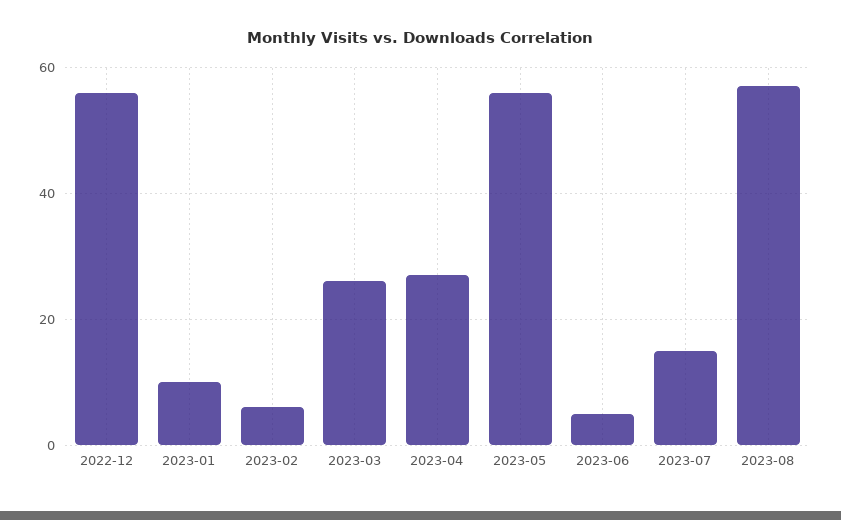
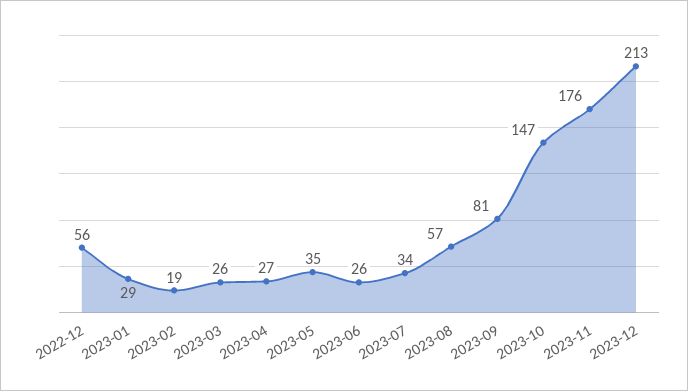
2023-01: 10 -> 29
2023-02: 5 -> 19
2023-05: 55 -> 35
2023-06: 5 -> 26
2023-07: 15 -> 34
2023-09: none -> 81
2023-10: none -> 147
2023-11: none -> 176
2023-12: none -> 213

